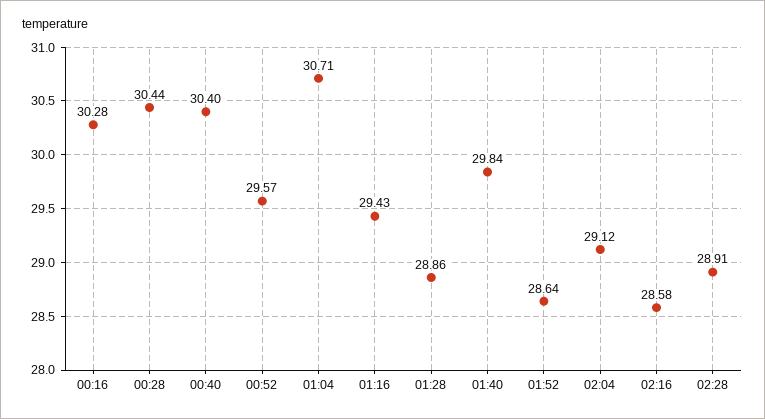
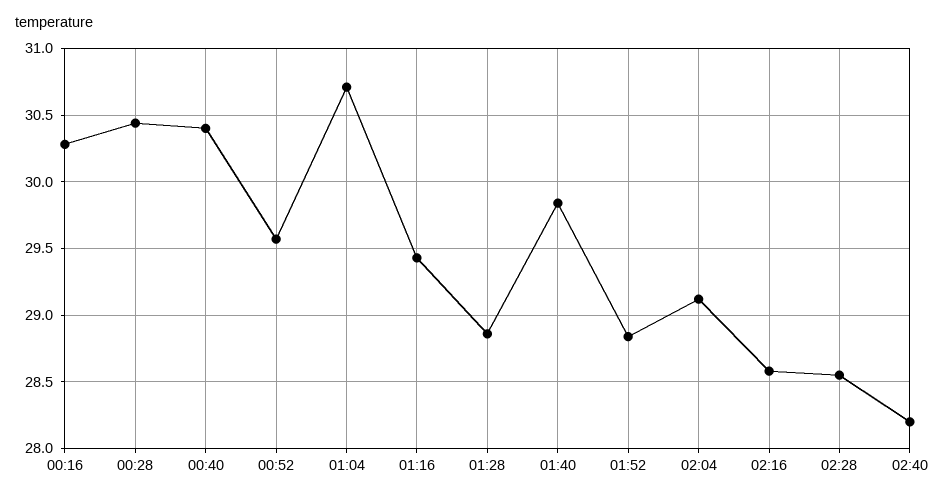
01:52: 28.64 -> 28.85
02:28: 28.91 -> 28.55
02:40: none -> 28.2

